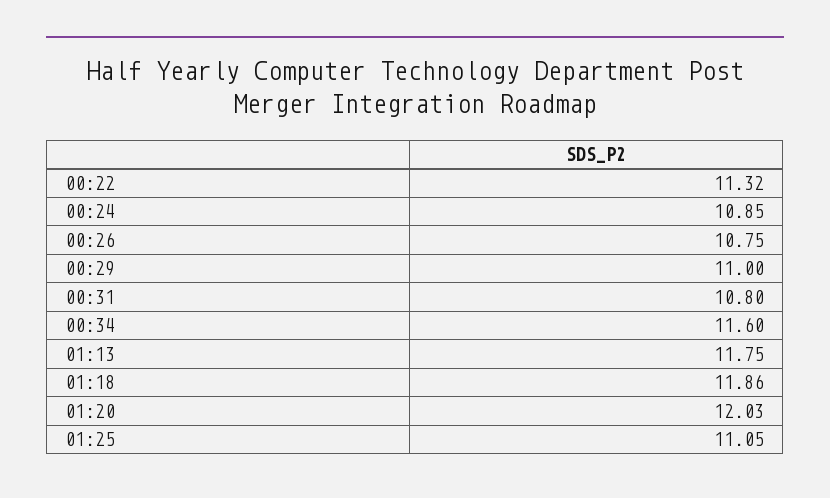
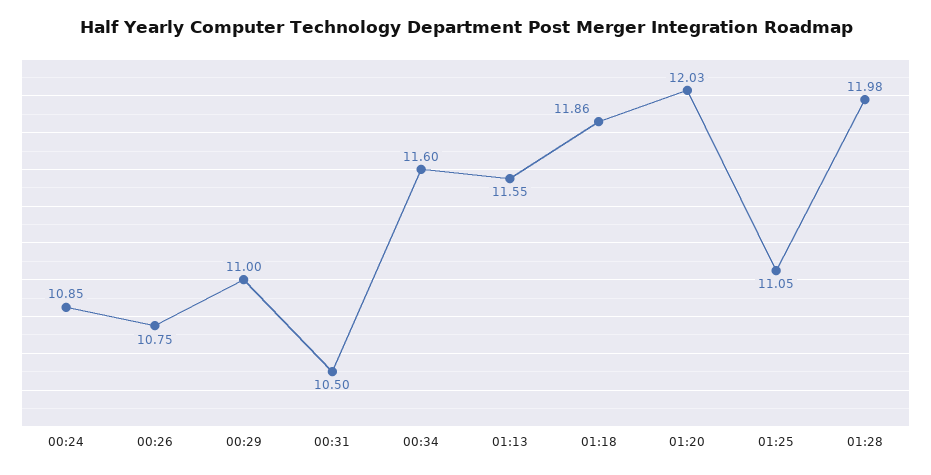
00:22: 11.32 -> none
00:31: 10.8 -> 10.5
01:13: 11.75 -> 11.55
01:28: none -> 11.98

